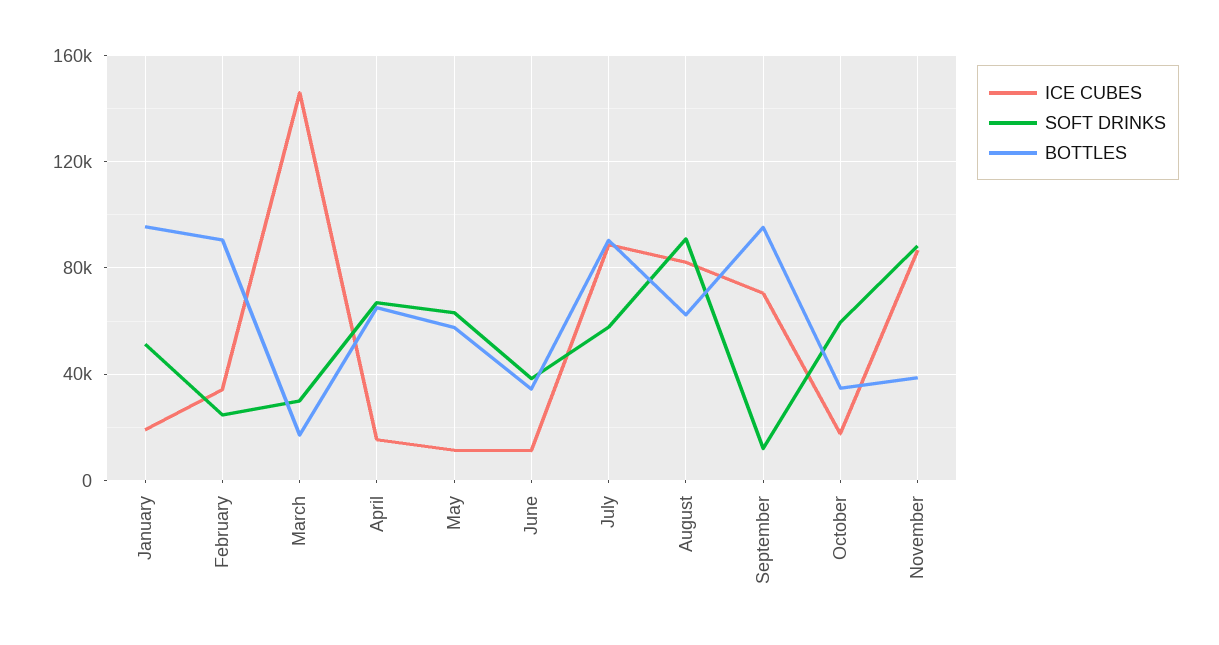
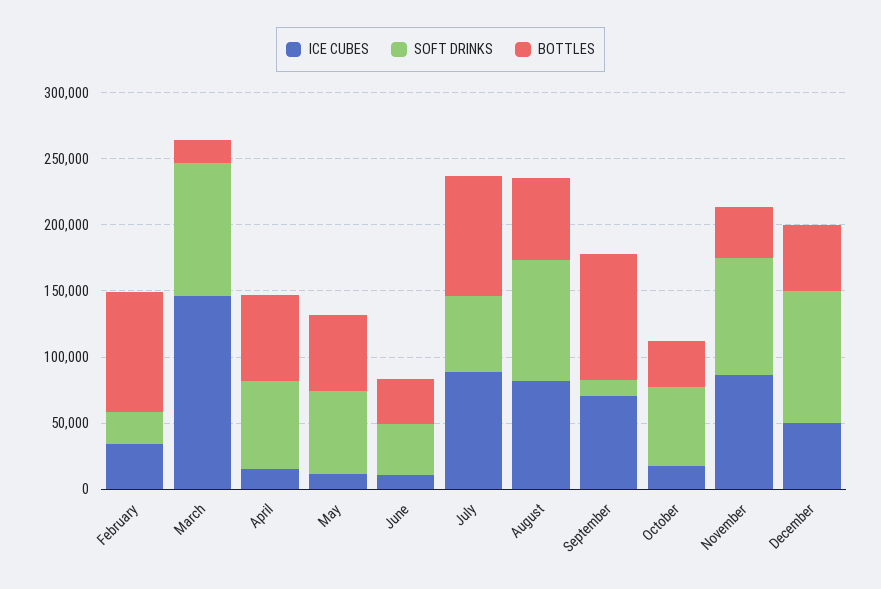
ICE CUBES, January: 20000 -> none
SOFT DRINKS, January: 50000 -> none
BOTTLES, January: 95000 -> none
SOFT DRINKS, March: 30000 -> 100000
ICE CUBES, December: none -> 50000
SOFT DRINKS, December: none -> 100000
BOTTLES, December: none -> 50000

